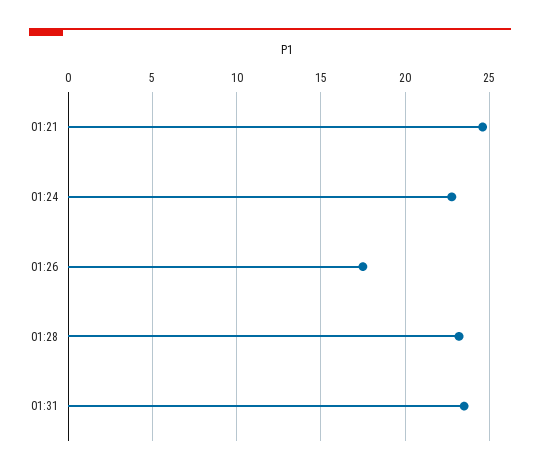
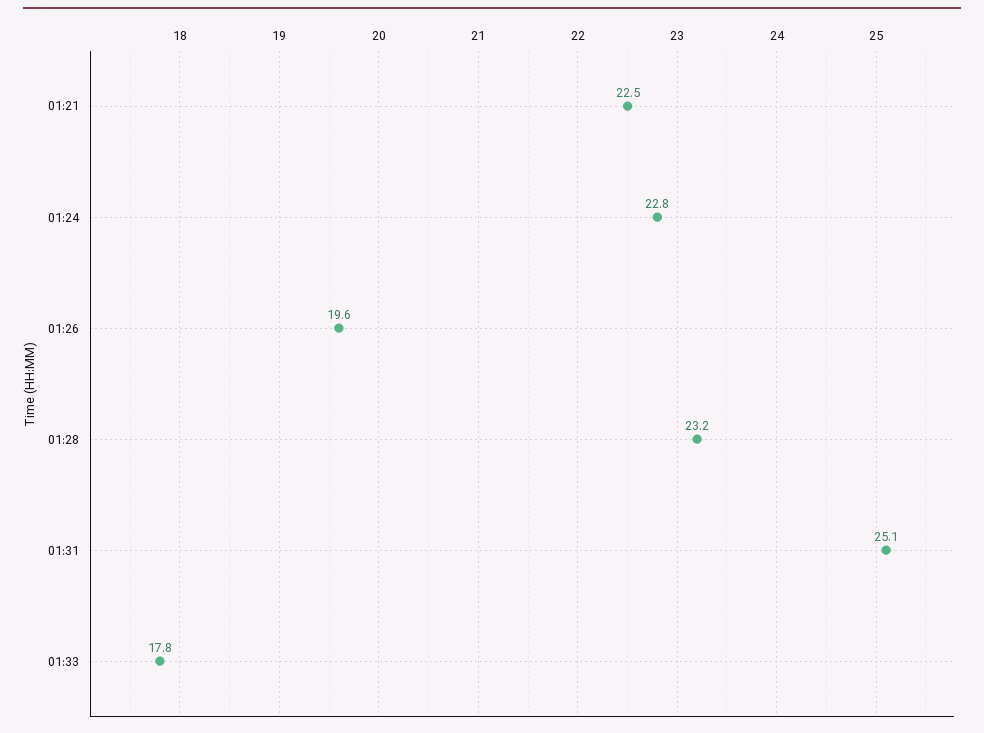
01:21: 24.5 -> 22.5
01:26: 17.5 -> 19.6
01:31: 23.5 -> 25.1
01:33: none -> 17.8

